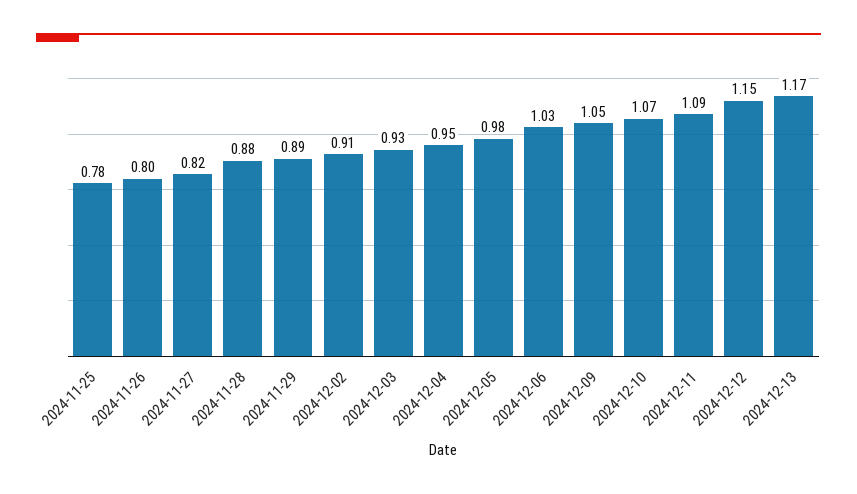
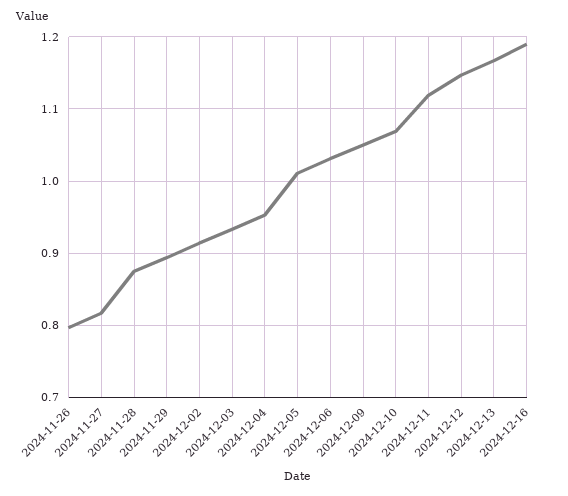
2024-11-25: 0.78 -> none
2024-12-05: 0.98 -> 1.01
2024-12-11: 1.09 -> 1.12
2024-12-16: none -> 1.19

